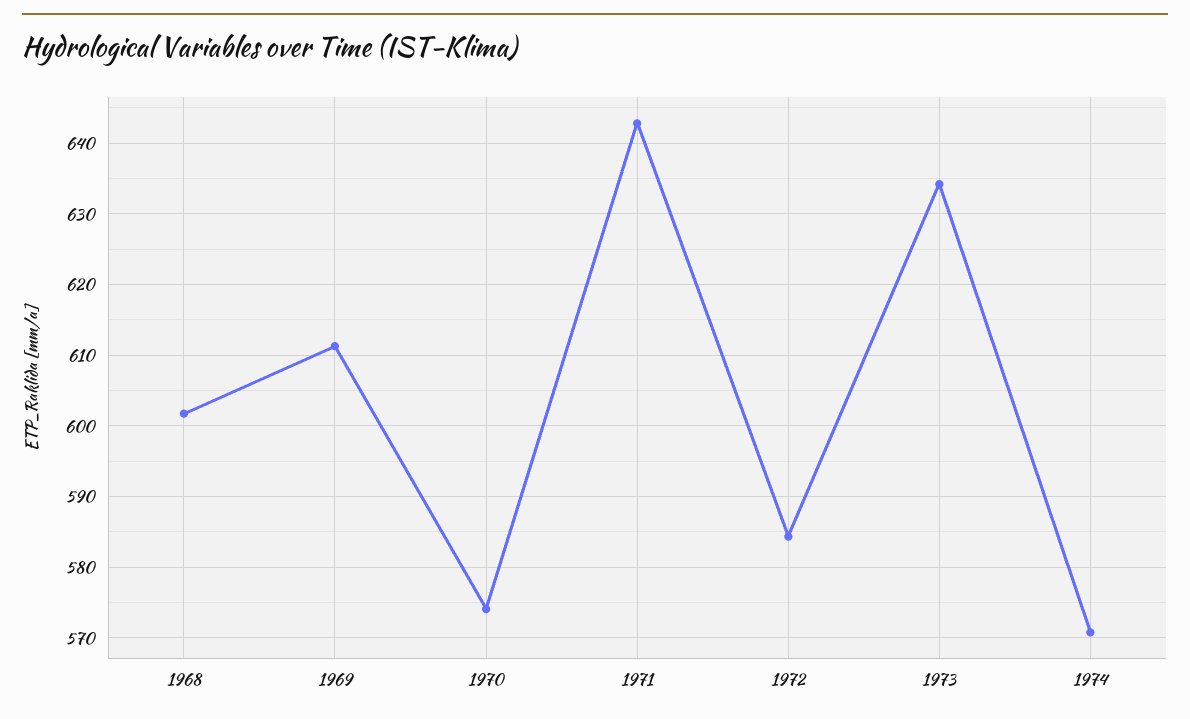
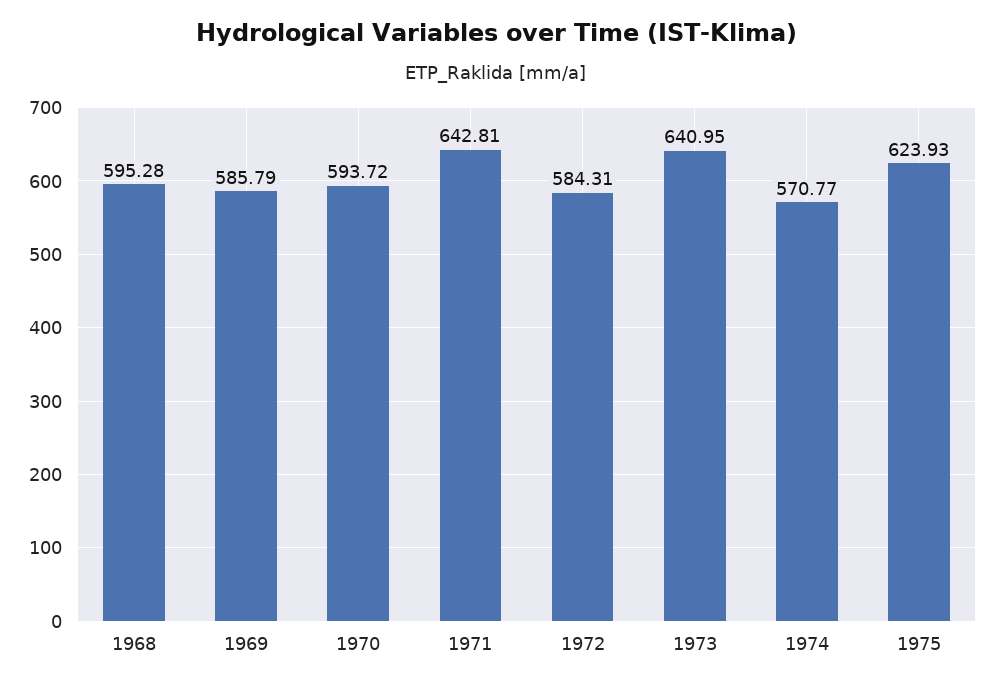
1968: 602 -> 595.28
1969: 611 -> 585.79
1970: 574 -> 593.72
1973: 634 -> 640.95
1975: none -> 623.93

